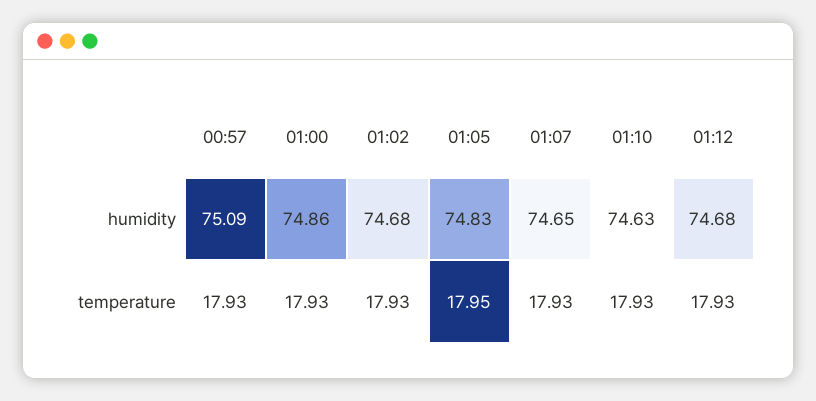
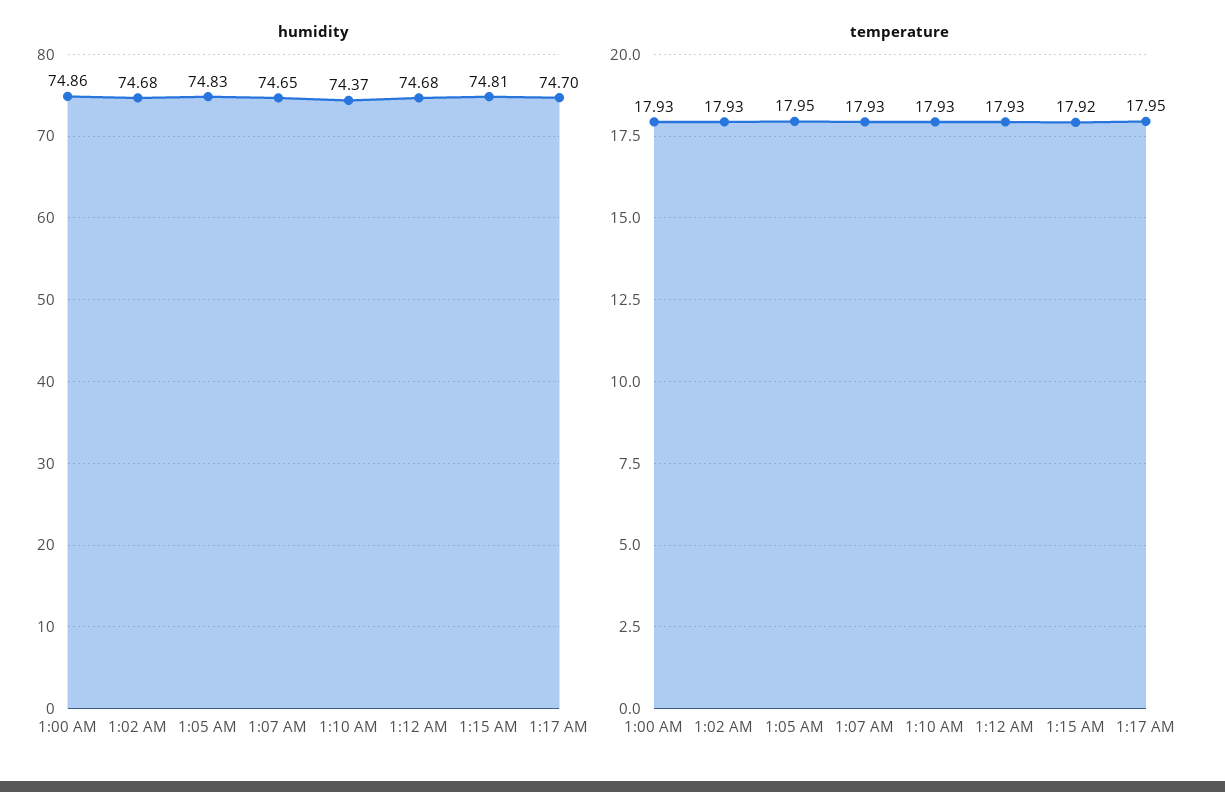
humidity, 00:57: 75.09 -> none
humidity, 01:10: 74.63 -> 74.37
temperature, 00:57: 17.93 -> none
humidity, 1:15 AM: none -> 74.81
humidity, 1:17 AM: none -> 74.7
temperature, 1:15 AM: none -> 17.92
temperature, 1:17 AM: none -> 17.95

